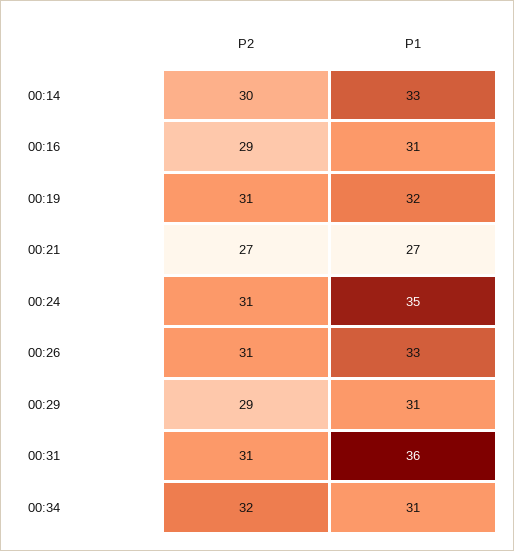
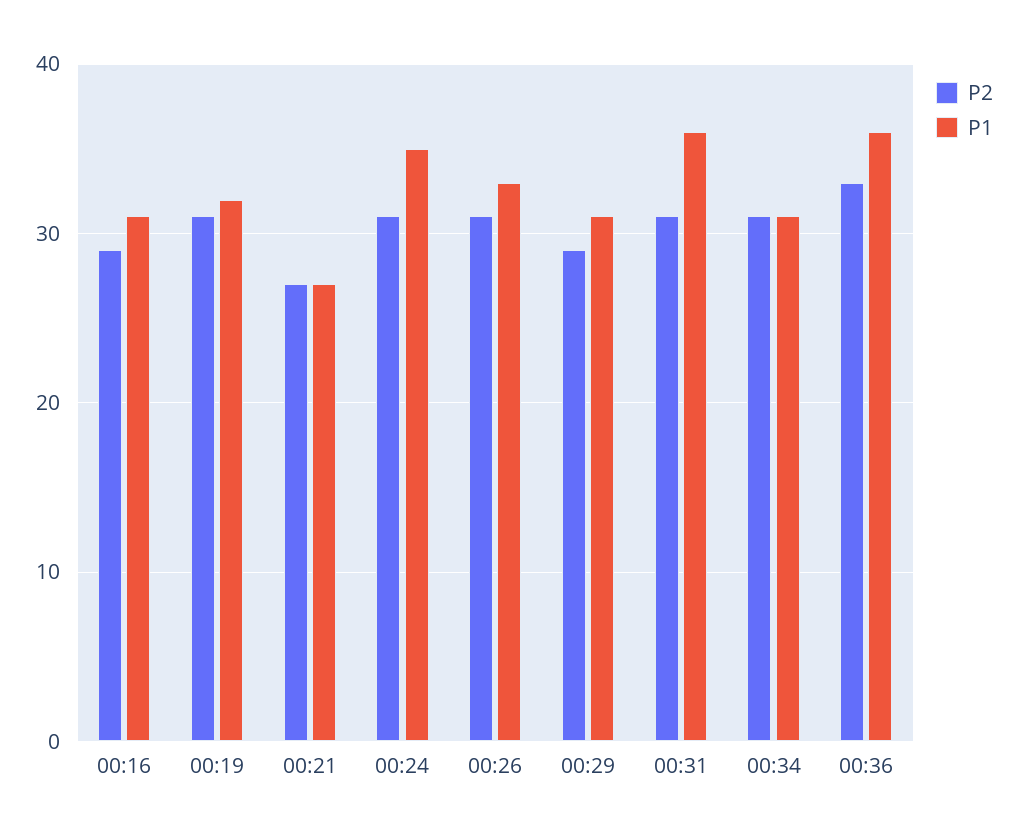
P2, 00:14: 30 -> none
P1, 00:14: 33 -> none
P2, 00:34: 32 -> 31
P2, 00:36: none -> 33
P1, 00:36: none -> 36

